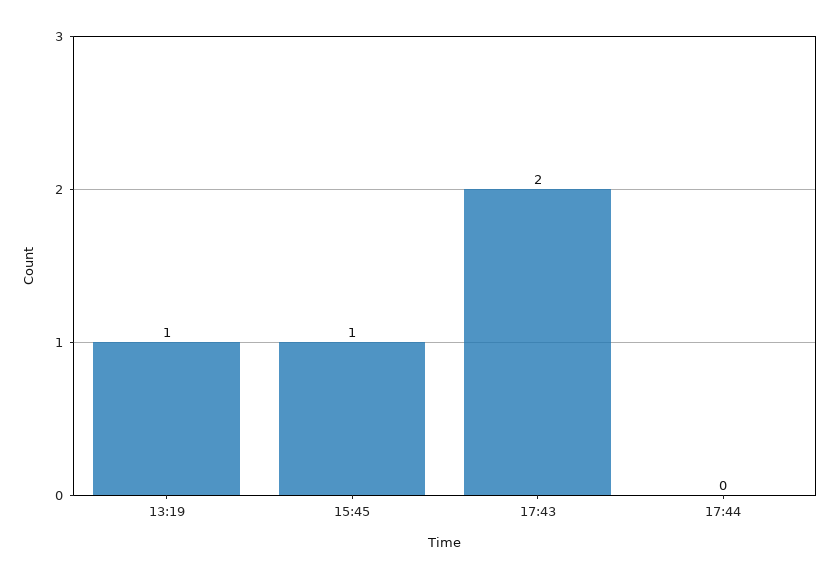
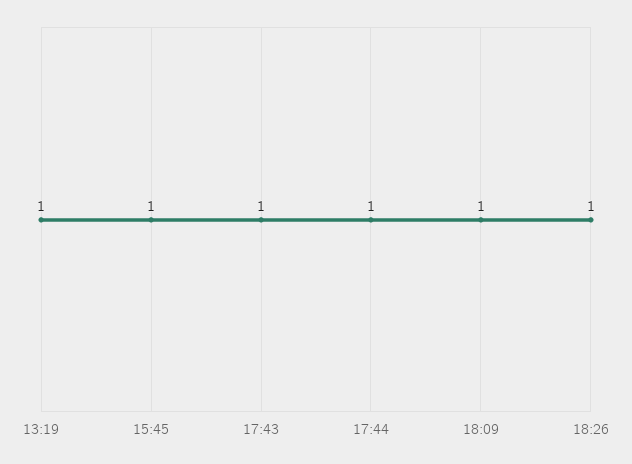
17:43: 2 -> 1
17:44: 0 -> 1
18:09: none -> 1
18:26: none -> 1

